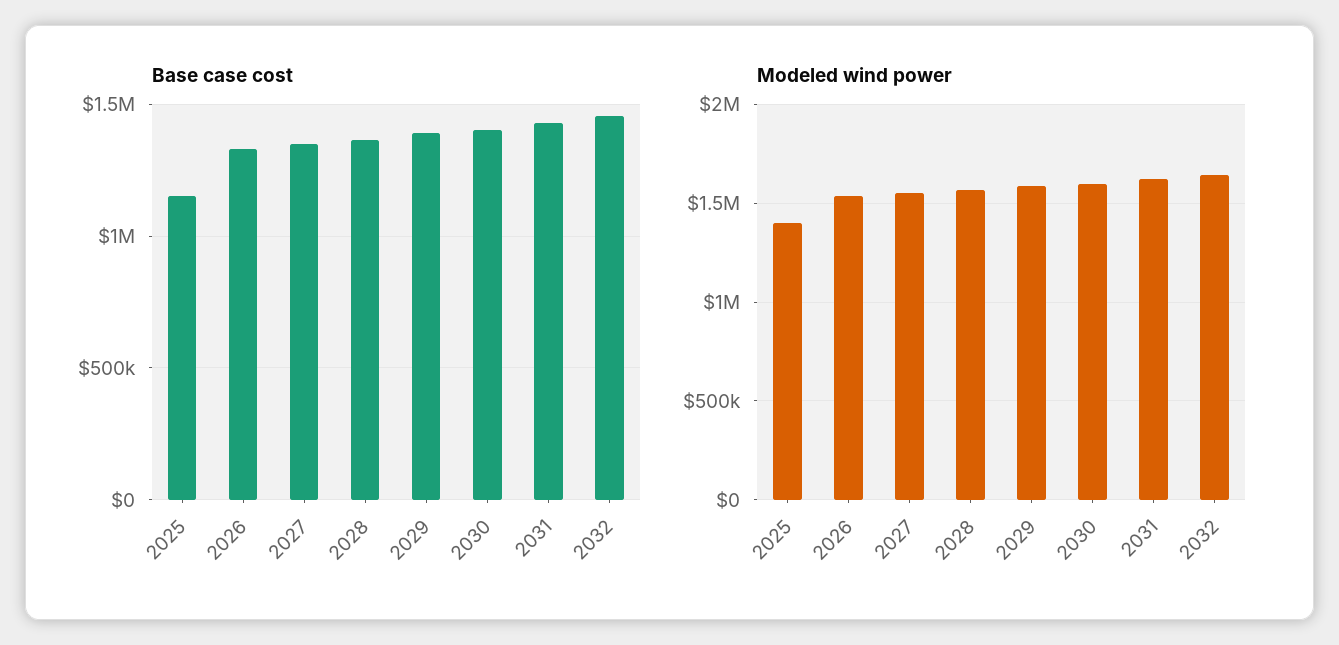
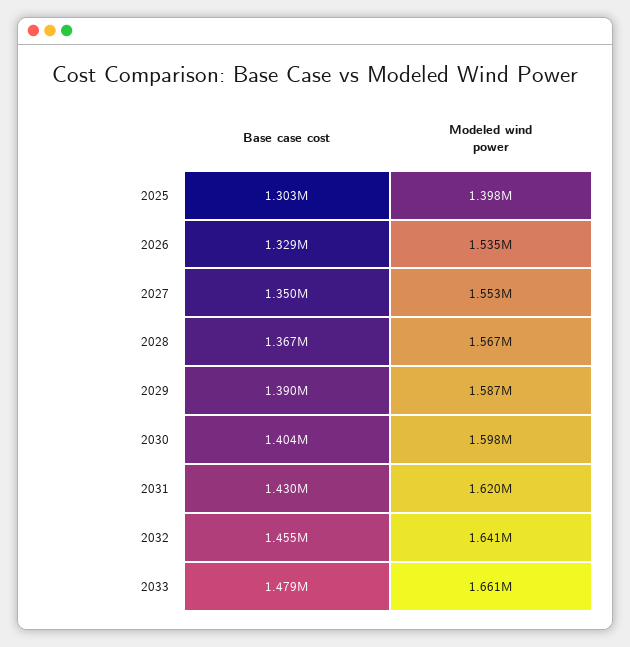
Base case cost, 2025: 1150000 -> 1303000
Base case cost, 2033: none -> 1479000
Modeled wind power, 2033: none -> 1661000

